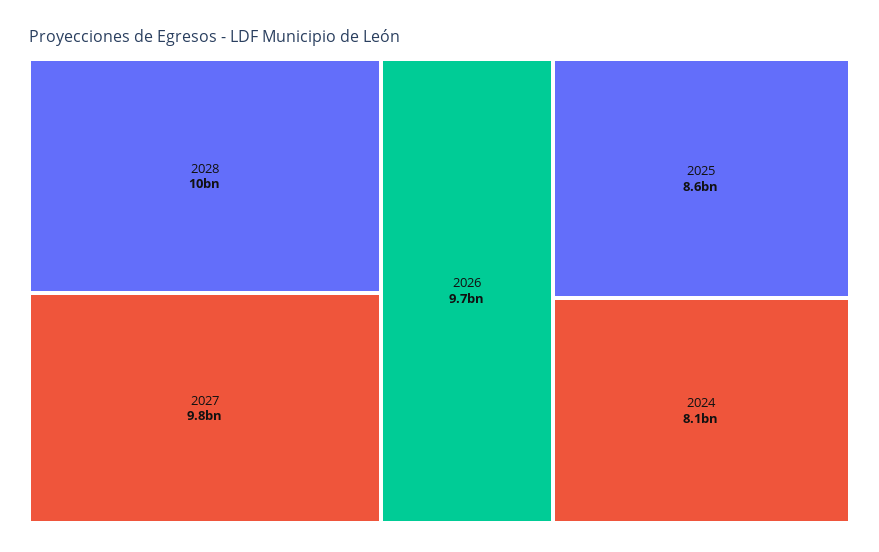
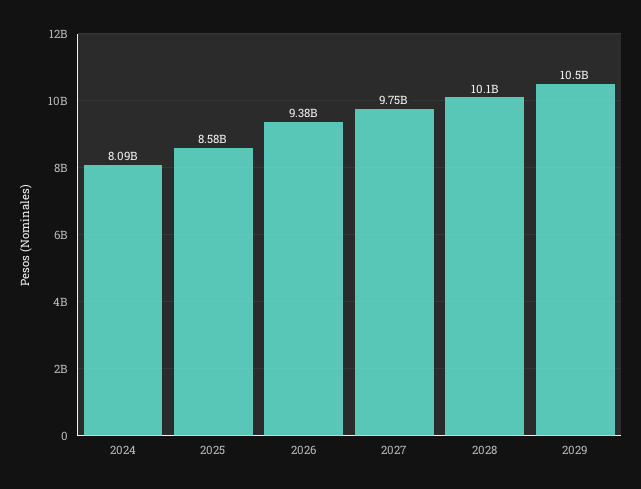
2026: 9700000000 -> 9380000000
2029: none -> 10500000000

